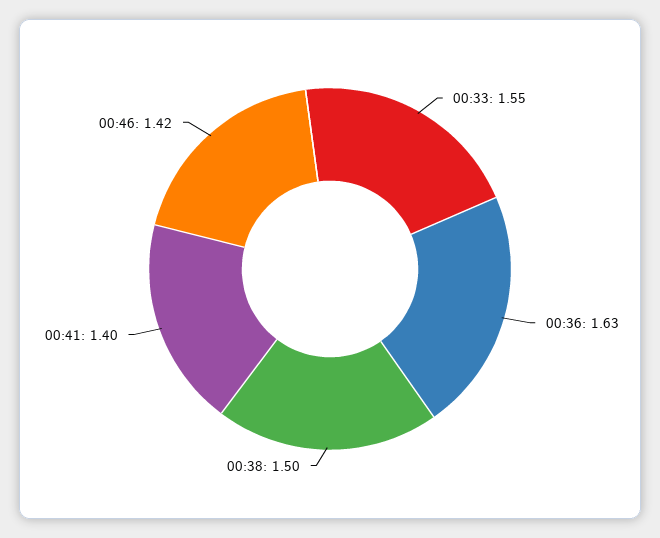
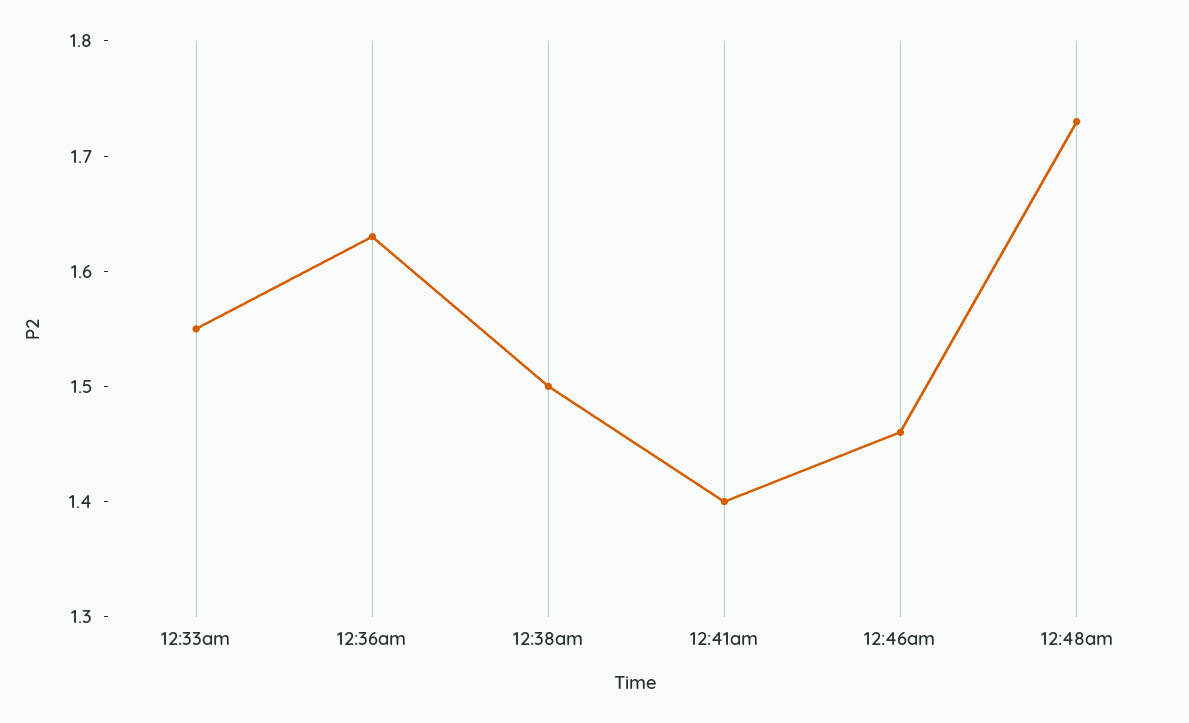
00:46: 1.42 -> 1.46
12:48am: none -> 1.73

